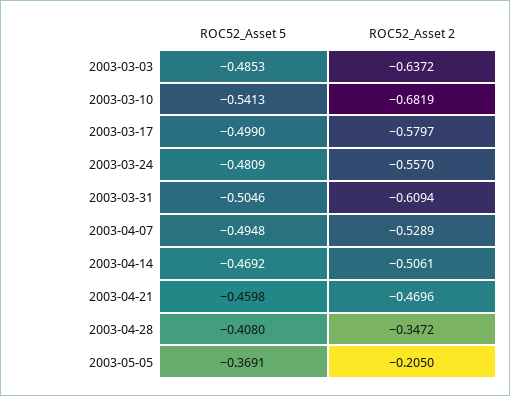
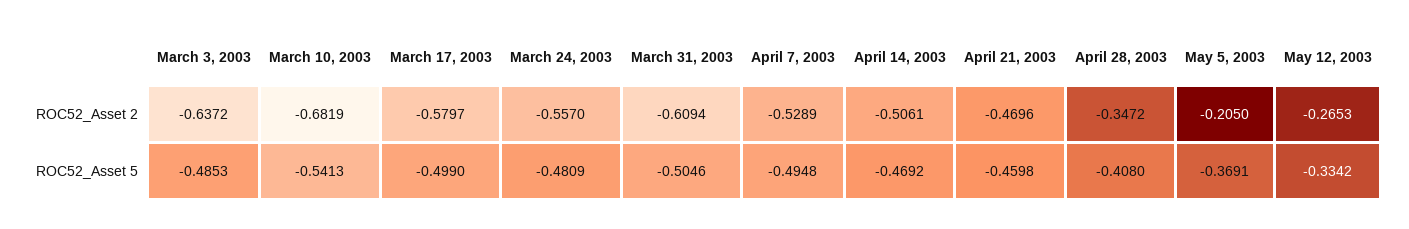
ROC52_Asset 2, May 12, 2003: none -> -0.2653
ROC52_Asset 5, May 12, 2003: none -> -0.3342

